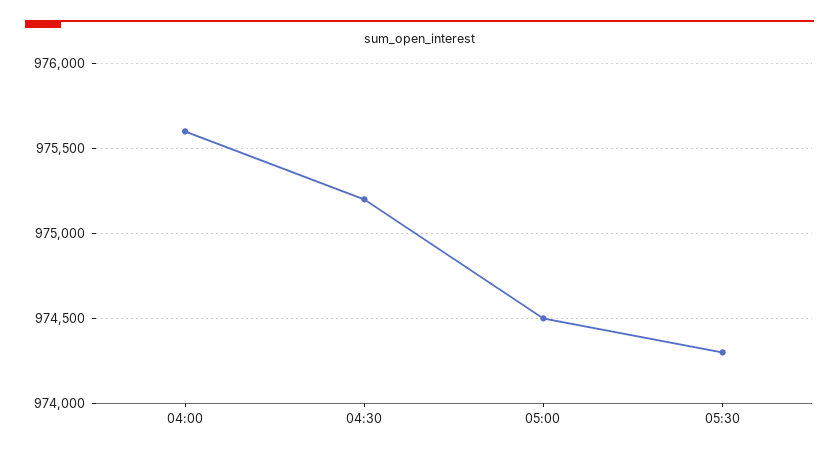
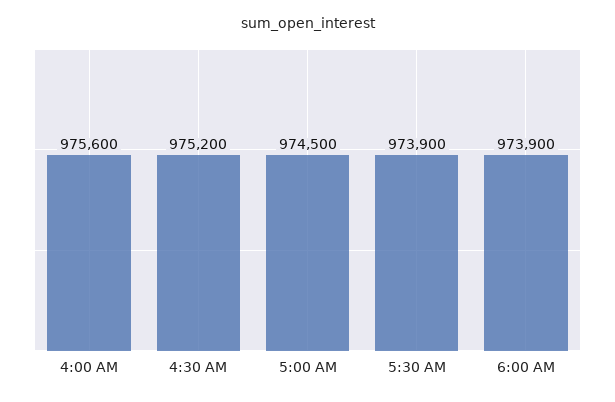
05:30: 974300 -> 973900
6:00 AM: none -> 973900

